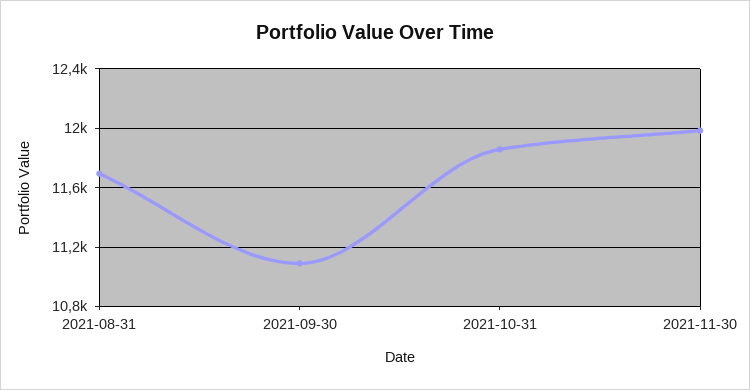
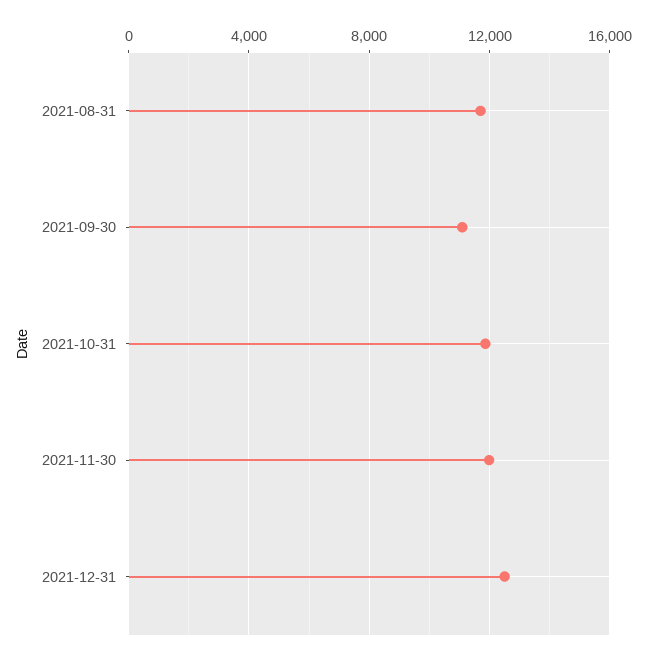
2021-12-31: none -> 12500

